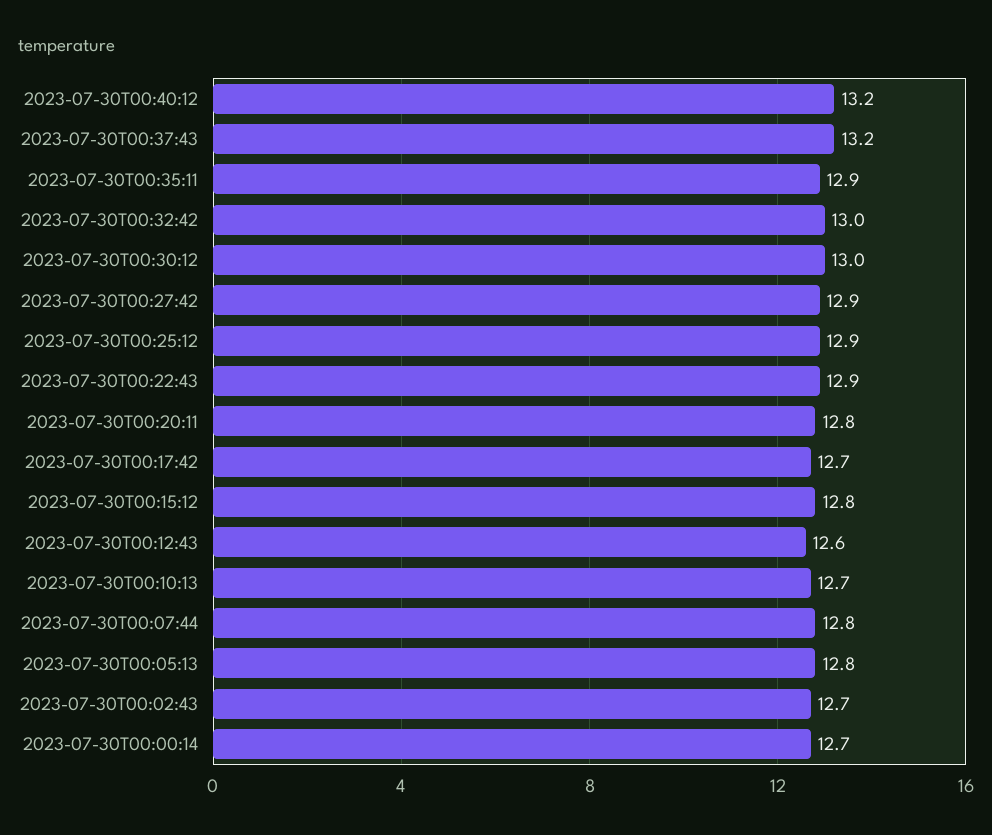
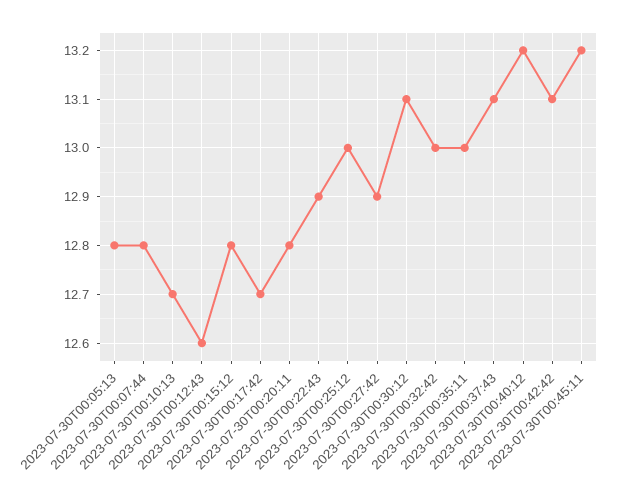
2023-07-30T00:37:43: 13.2 -> 13.1
2023-07-30T00:35:11: 12.9 -> 13
2023-07-30T00:30:12: 13 -> 13.1
2023-07-30T00:25:12: 12.9 -> 13
2023-07-30T00:02:43: 12.7 -> none
2023-07-30T00:00:14: 12.7 -> none
2023-07-30T00:42:42: none -> 13.1
2023-07-30T00:45:11: none -> 13.2

